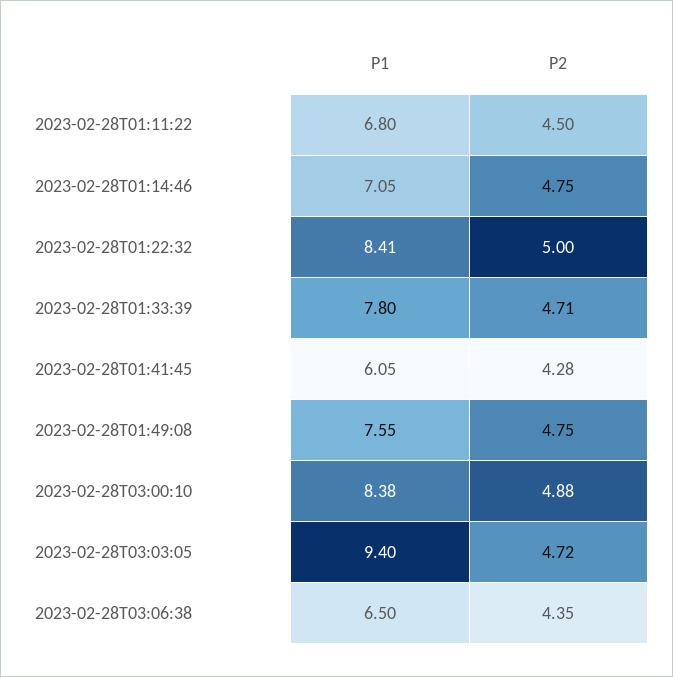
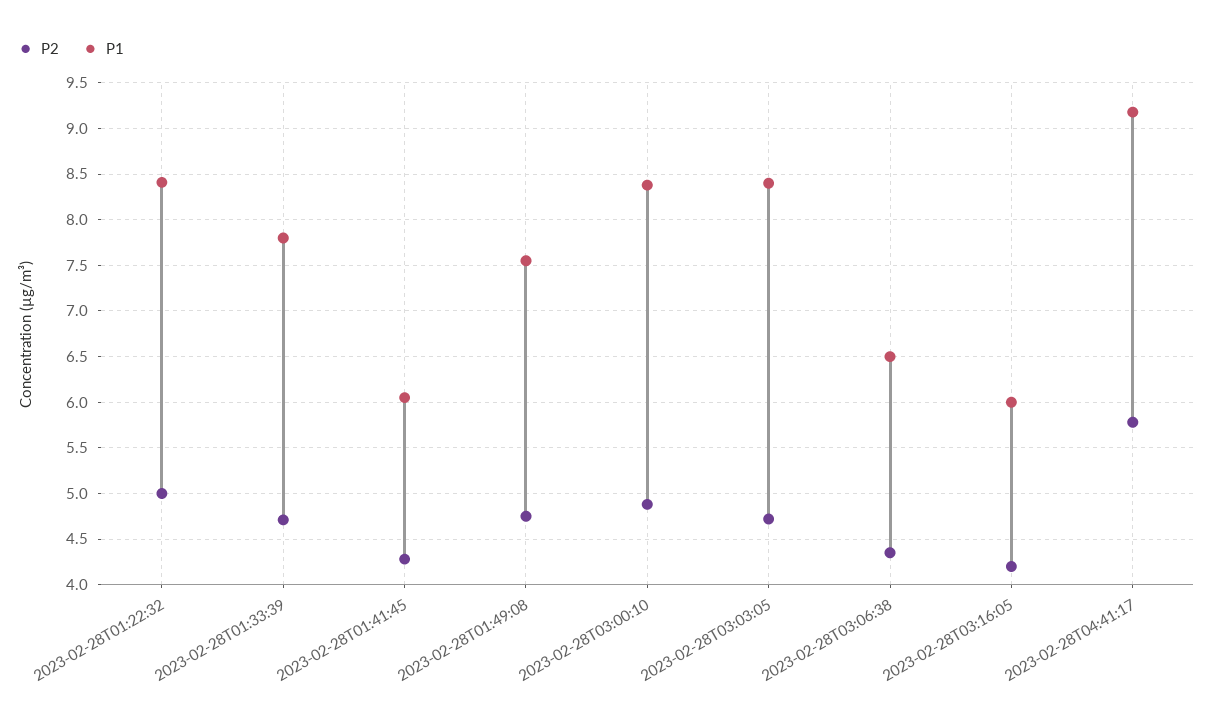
P1, 2023-02-28T01:11:22: 6.8 -> none
P2, 2023-02-28T01:11:22: 4.5 -> none
P1, 2023-02-28T01:14:46: 7.05 -> none
P2, 2023-02-28T01:14:46: 4.75 -> none
P1, 2023-02-28T03:03:05: 9.4 -> 8.4
P2, 2023-02-28T03:16:05: none -> 4.2
P1, 2023-02-28T03:16:05: none -> 6
P2, 2023-02-28T04:41:17: none -> 5.8
P1, 2023-02-28T04:41:17: none -> 9.2

